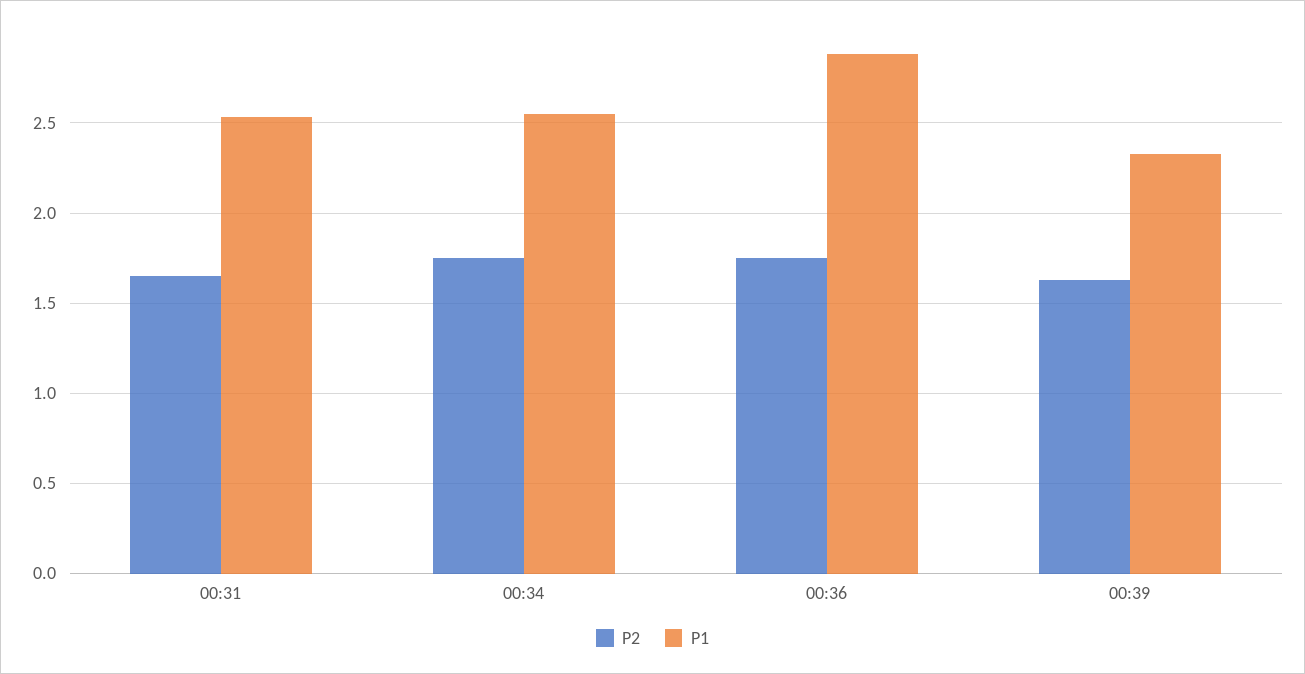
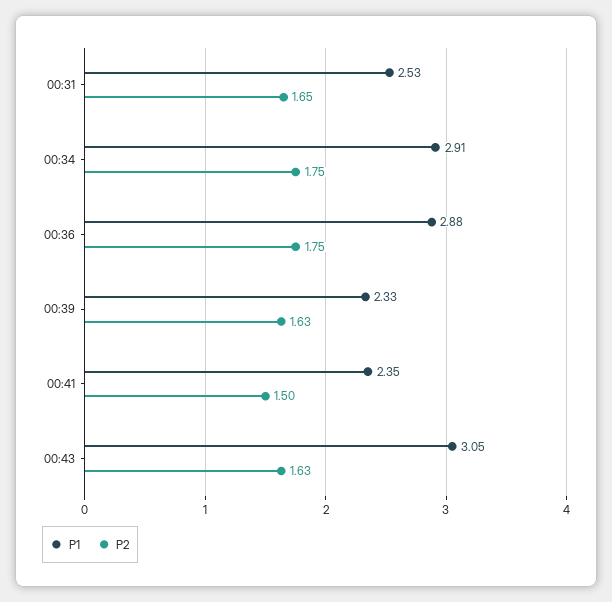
P1, 00:34: 2.55 -> 2.91
P1, 00:41: none -> 2.35
P2, 00:41: none -> 1.5
P1, 00:43: none -> 3.05
P2, 00:43: none -> 1.63

